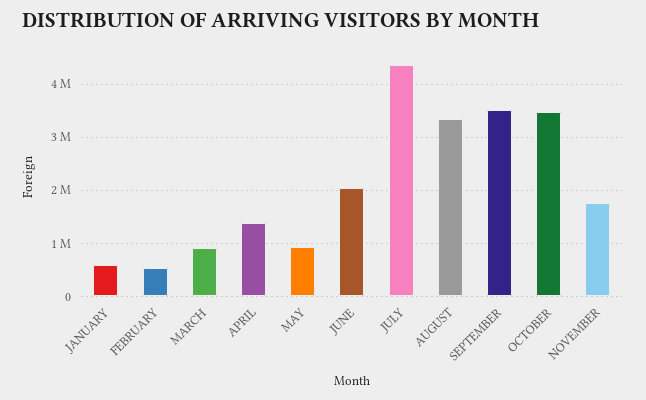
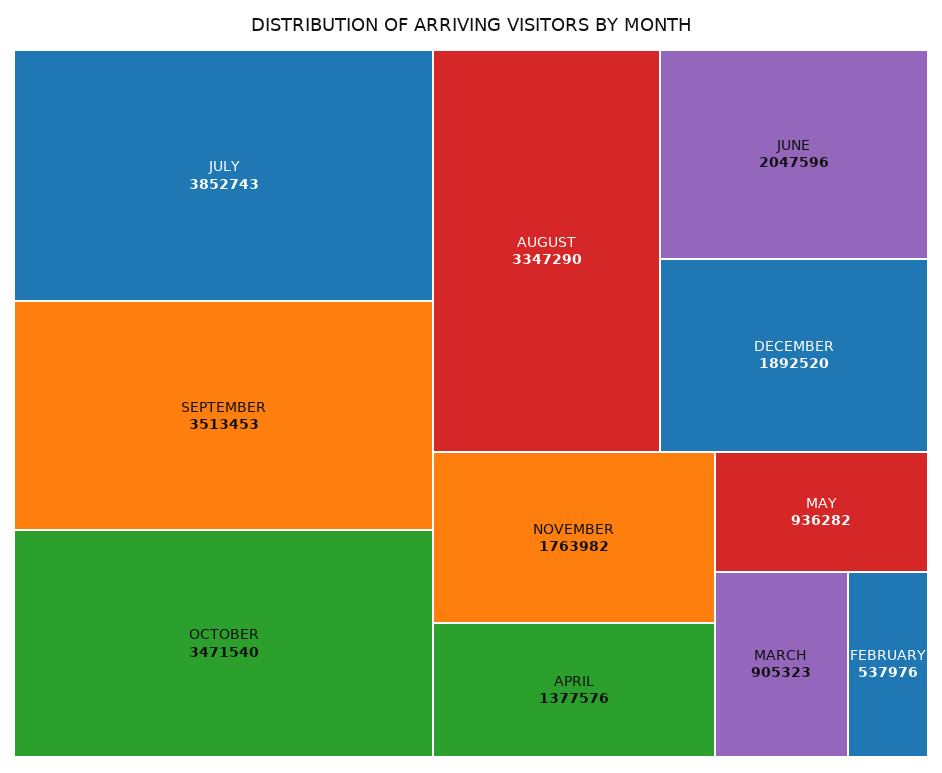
JANUARY: 600000 -> none
JULY: 4400000 -> 3852743
DECEMBER: none -> 1892520

